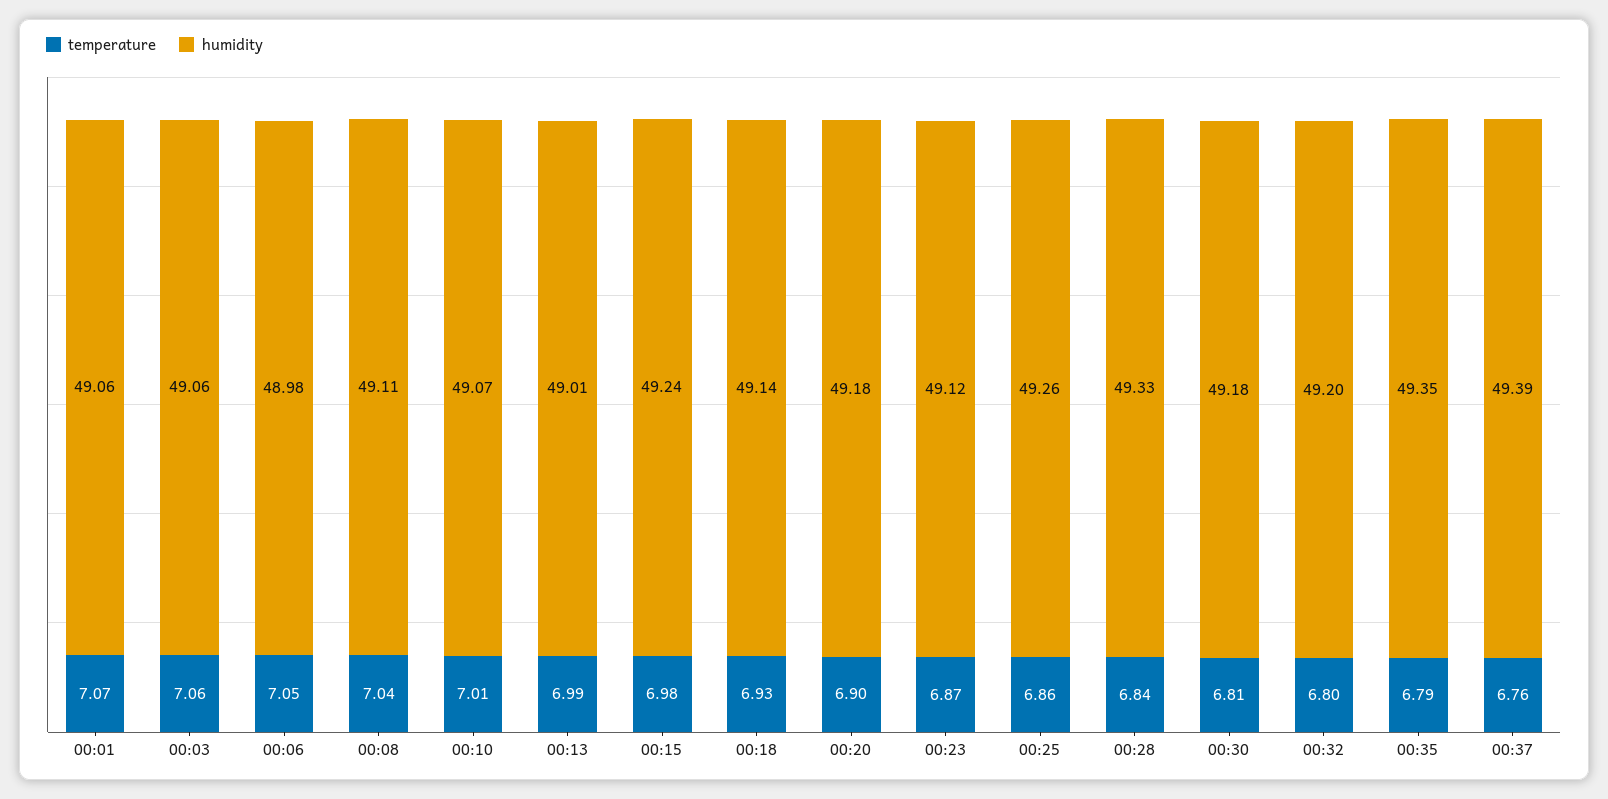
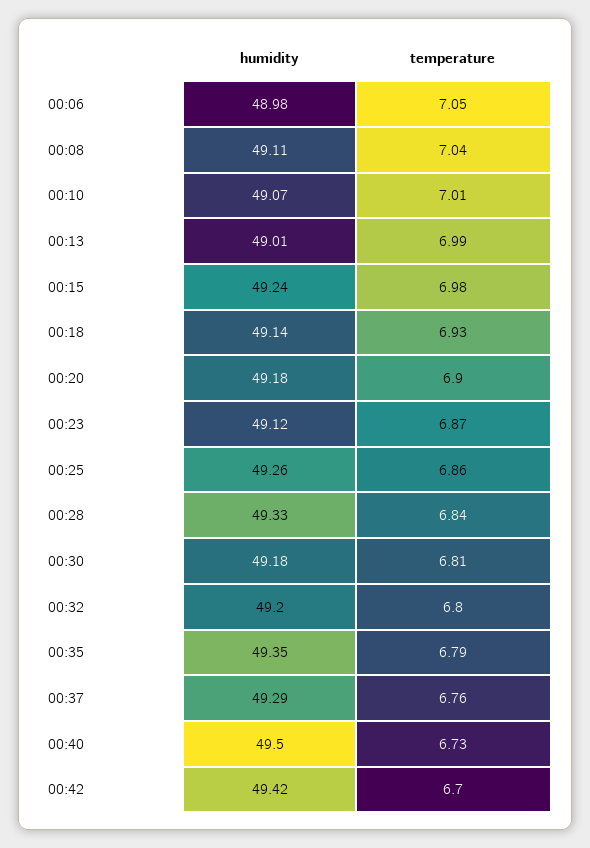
temperature, 00:01: 7.07 -> none
humidity, 00:01: 49.06 -> none
temperature, 00:03: 7.06 -> none
humidity, 00:03: 49.06 -> none
humidity, 00:37: 49.39 -> 49.29
humidity, 00:40: none -> 49.5
temperature, 00:40: none -> 6.73
humidity, 00:42: none -> 49.42
temperature, 00:42: none -> 6.7

